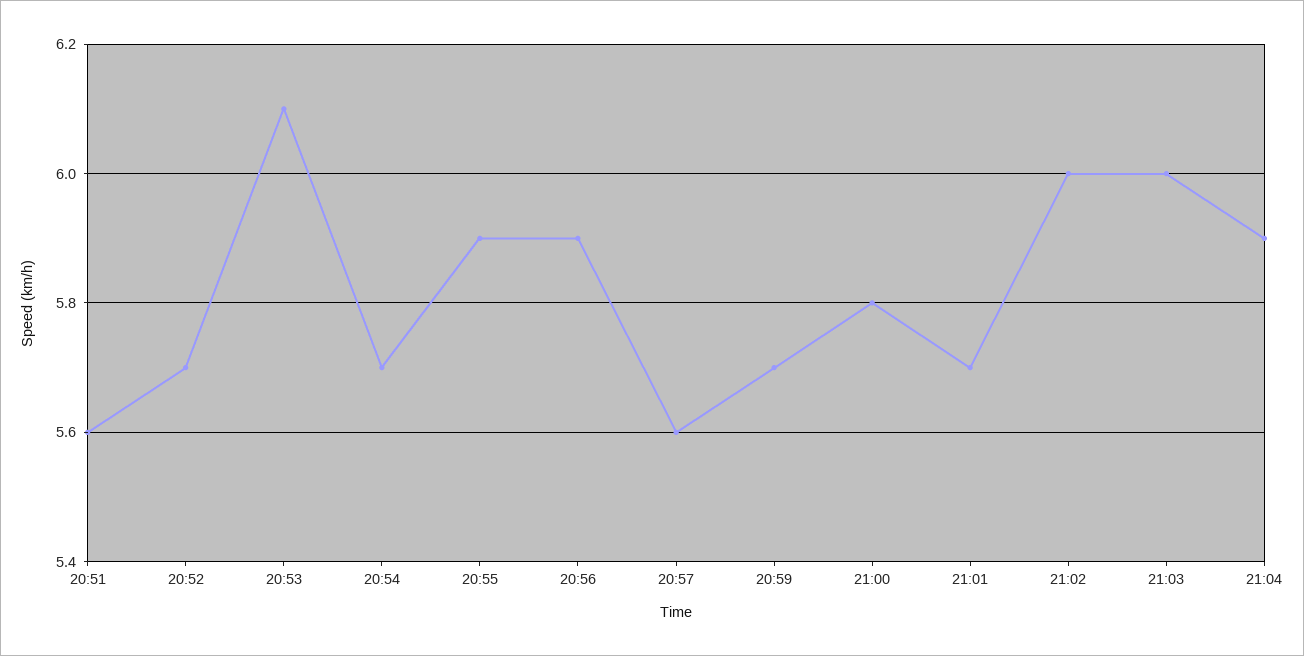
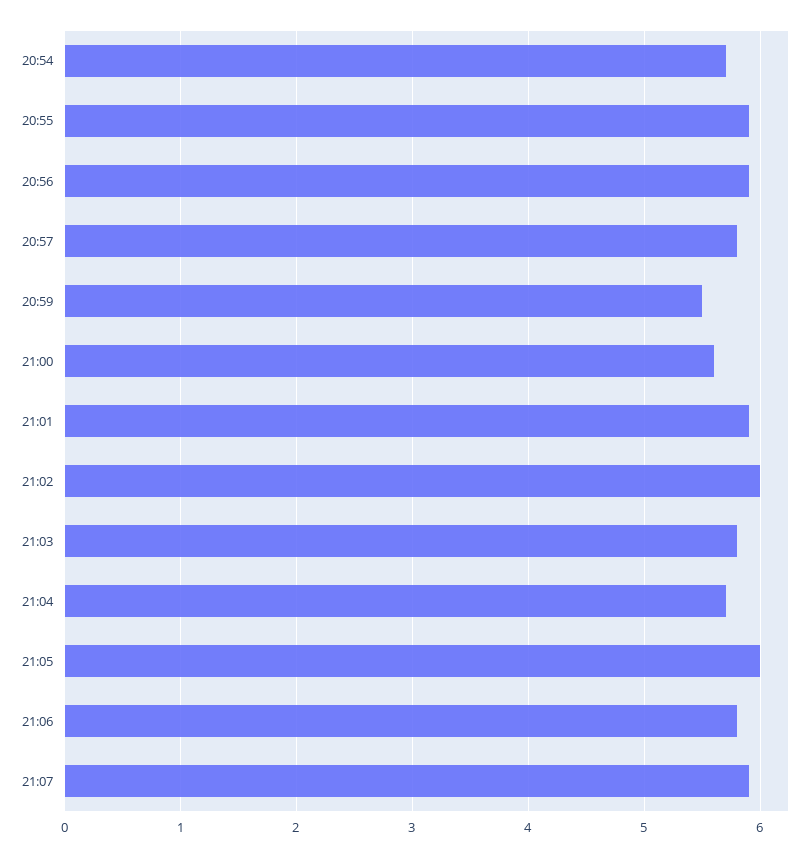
20:51: 5.6 -> none
20:52: 5.7 -> none
20:53: 6.1 -> none
20:57: 5.6 -> 5.8
20:59: 5.7 -> 5.5
21:00: 5.8 -> 5.6
21:01: 5.7 -> 5.9
21:03: 6 -> 5.8
21:04: 5.9 -> 5.7
21:05: none -> 6
21:06: none -> 5.8
21:07: none -> 5.9

